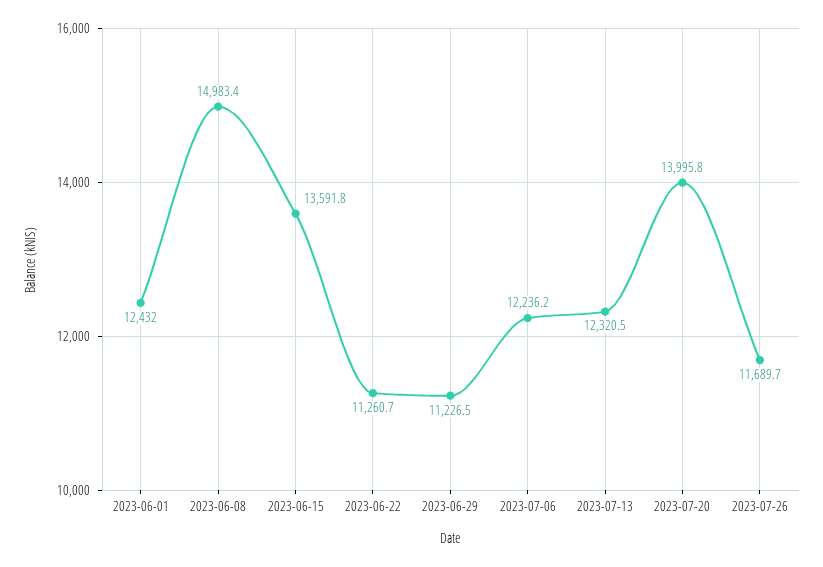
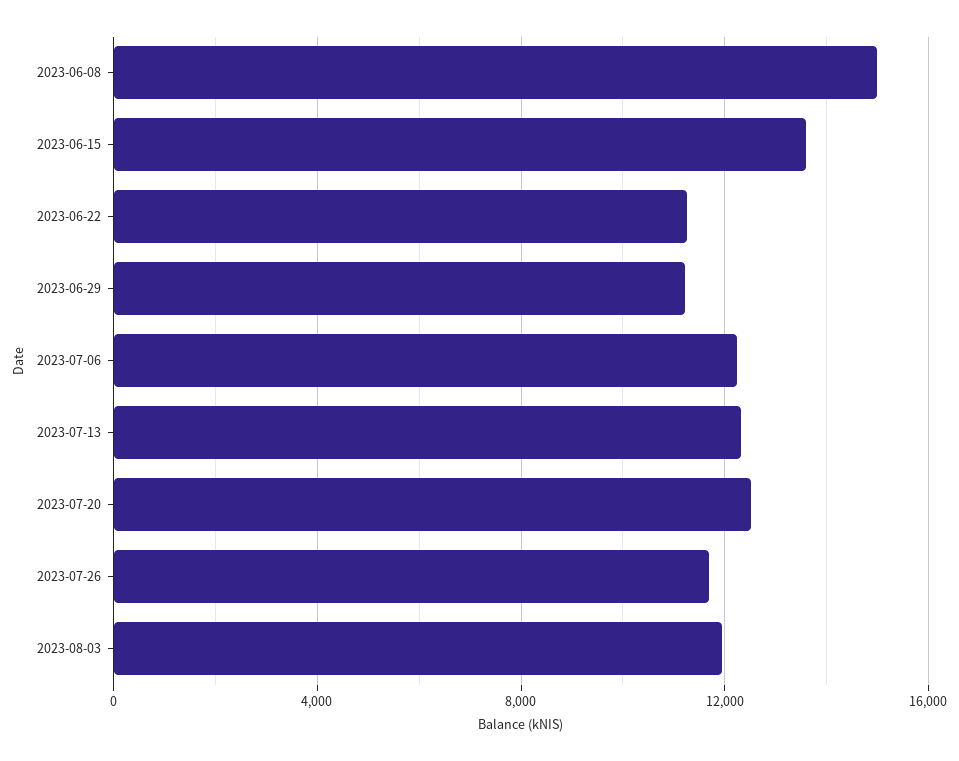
2023-06-01: 12432 -> none
2023-07-20: 13995.8 -> 12500
2023-08-03: none -> 12000

